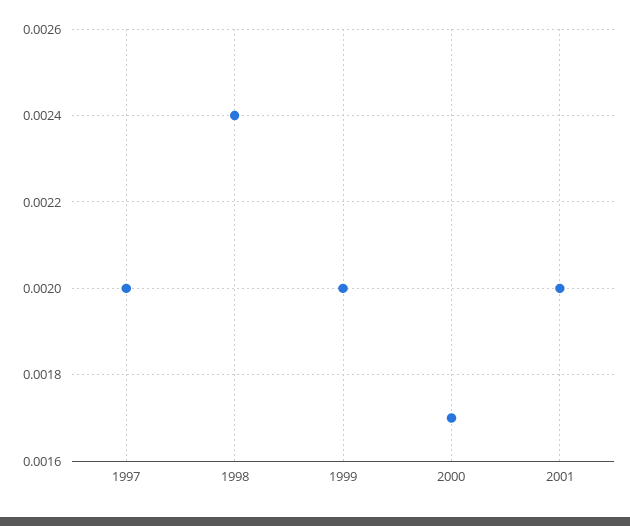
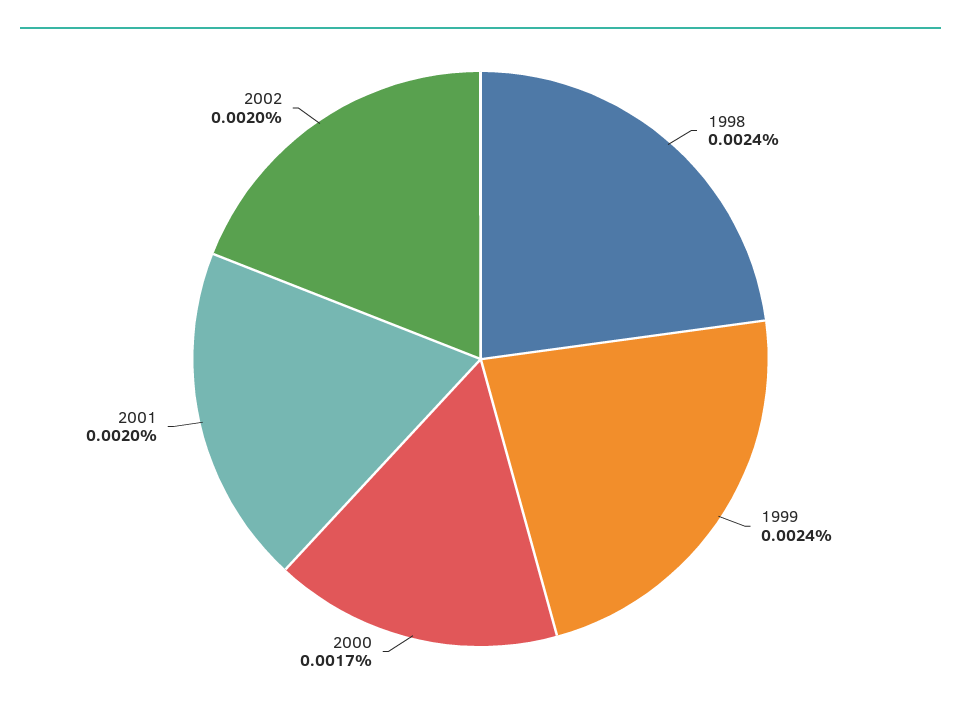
1997: 0.002 -> none
1999: 0.002 -> 0.0024
2002: none -> 0.002

